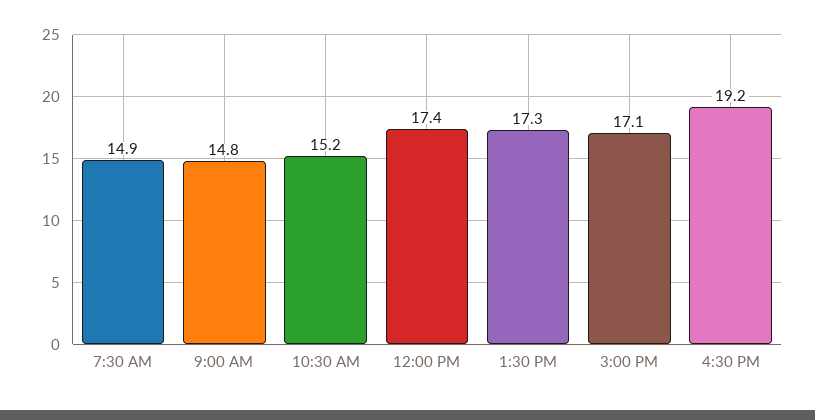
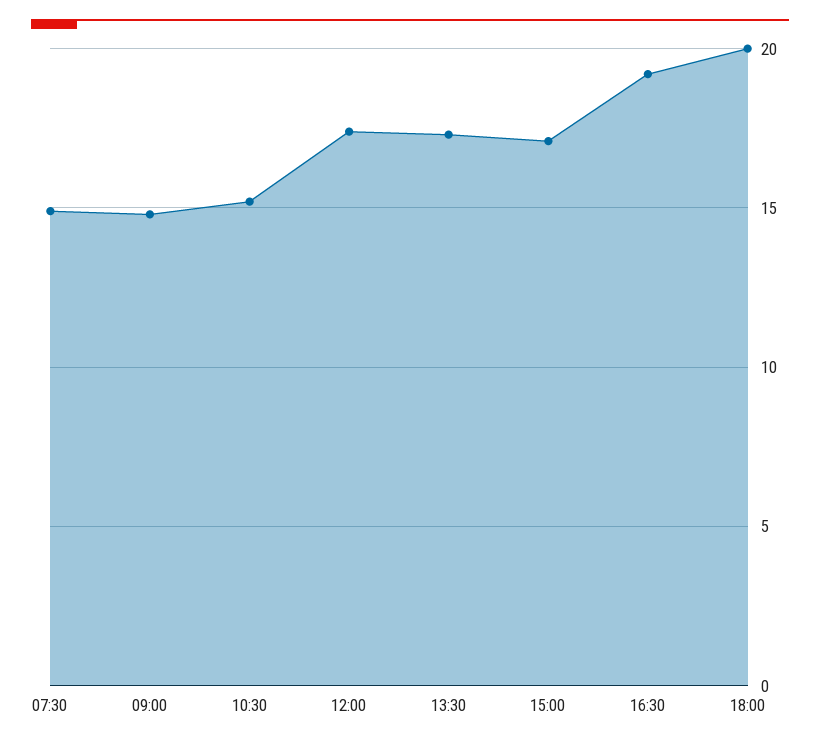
18:00: none -> 20

